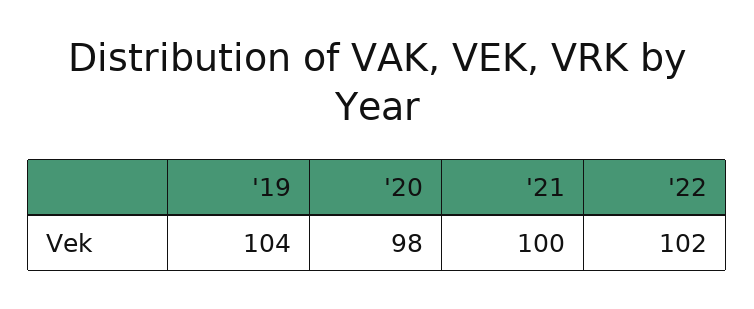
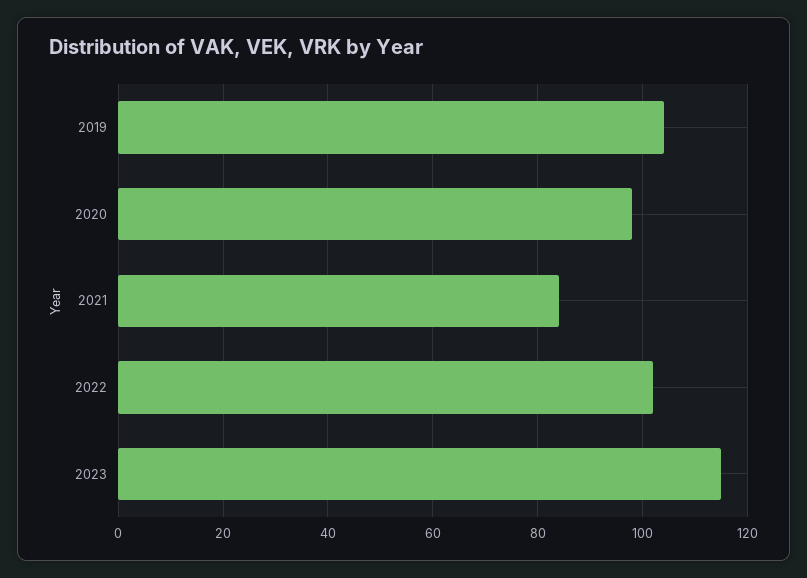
'21: 100 -> 85
2023: none -> 115

